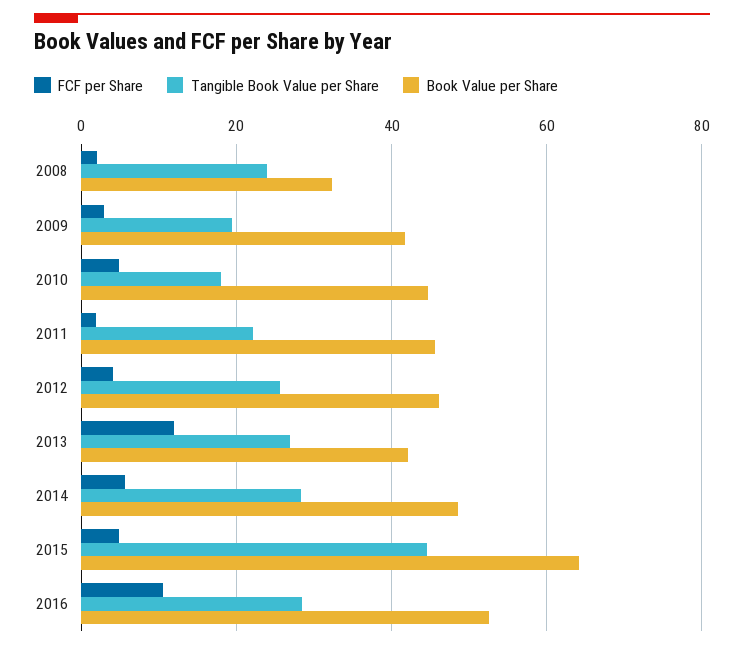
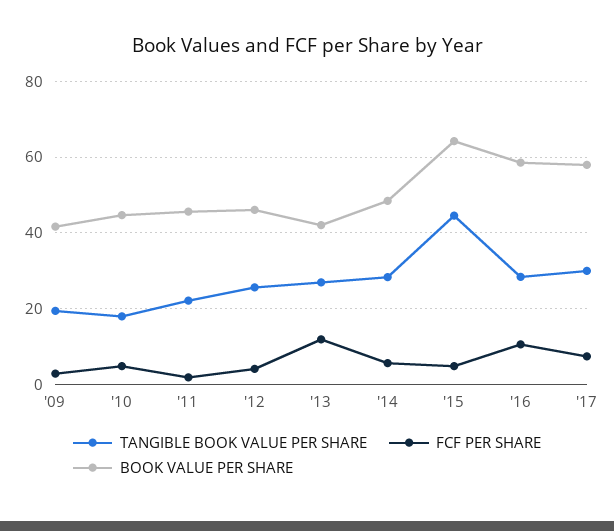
FCF per Share, 2008: 2 -> none
Tangible Book Value per Share, 2008: 24 -> none
Book Value per Share, 2008: 32 -> none
Book Value per Share, 2016: 52 -> 58
Tangible Book Value per Share, '17: none -> 30
FCF per Share, '17: none -> 8
Book Value per Share, '17: none -> 58

